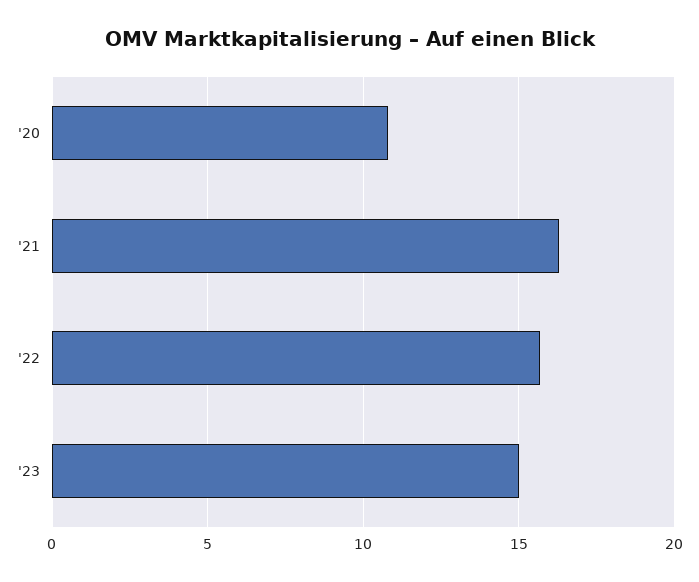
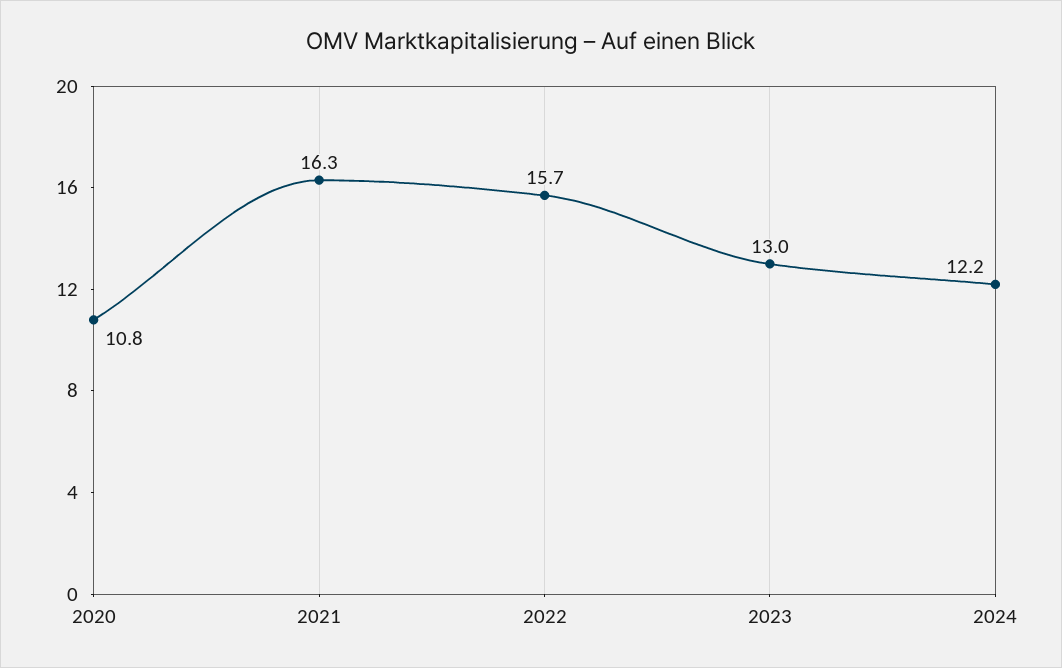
'23: 15 -> 13
2024: none -> 12.2

